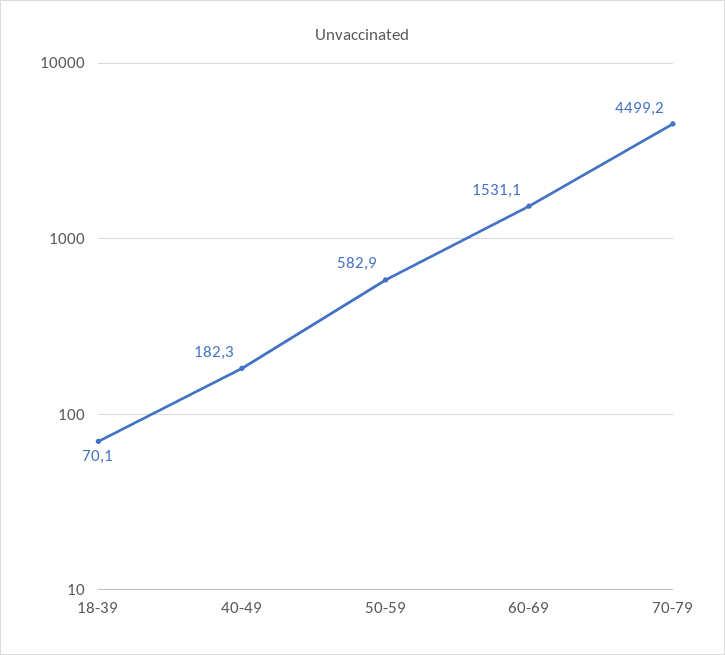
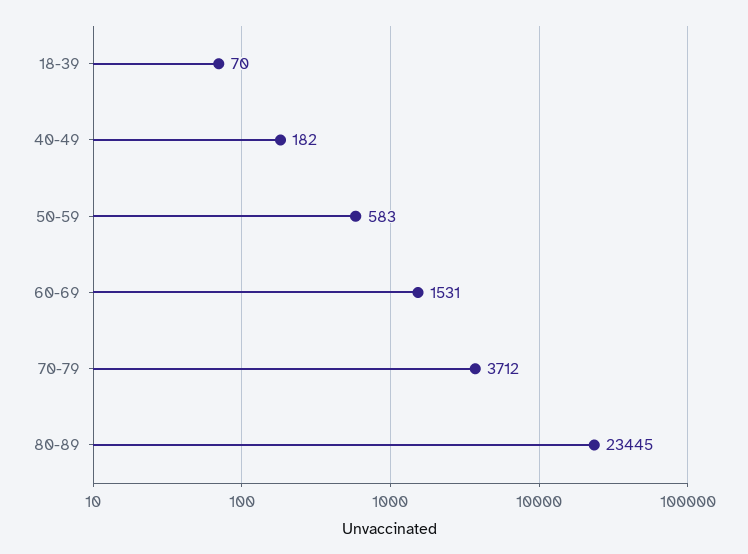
70-79: 4499.2 -> 3712
80-89: none -> 23445

